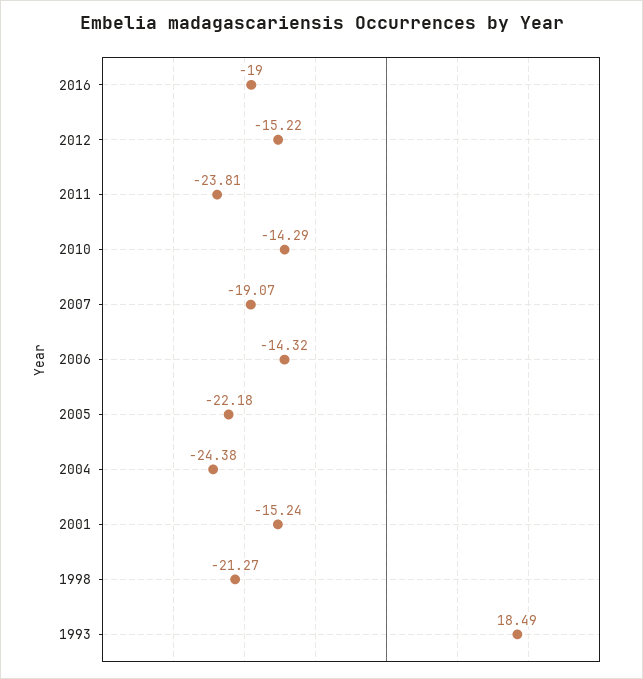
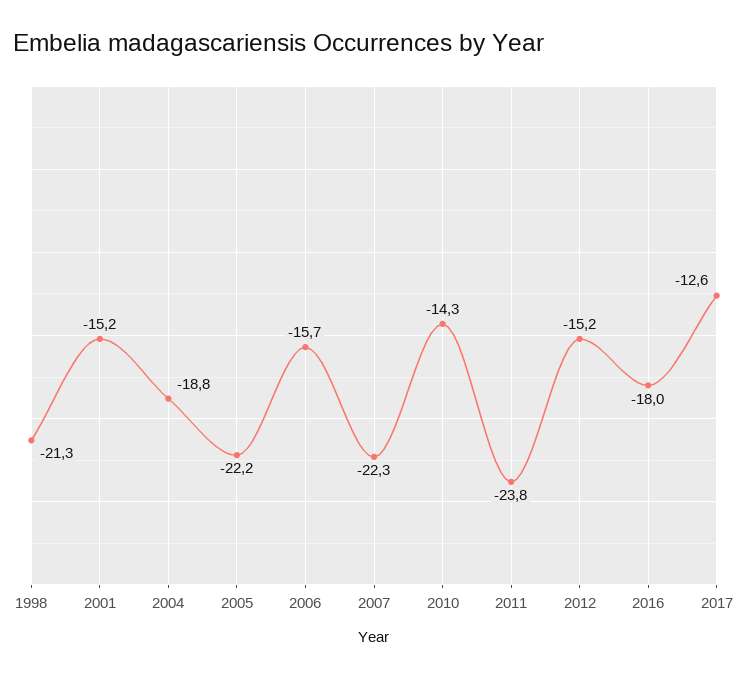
2016: -19 -> -18
2007: -19.07 -> -22.3
2006: -14.32 -> -15.7
2004: -24.38 -> -18.8
1993: 18.49 -> none
2017: none -> -12.6

